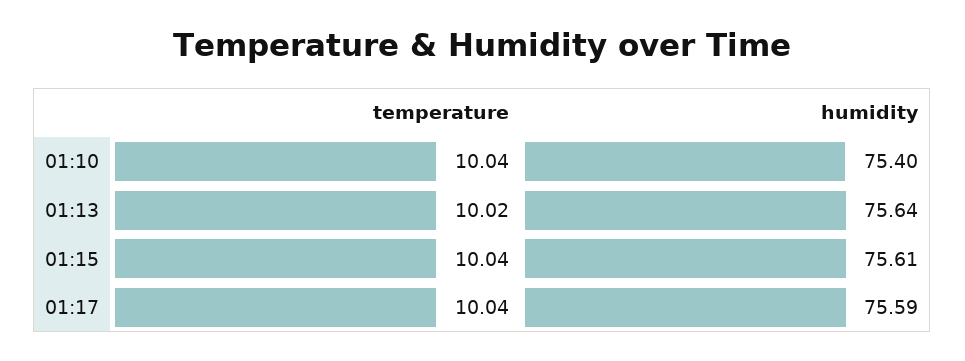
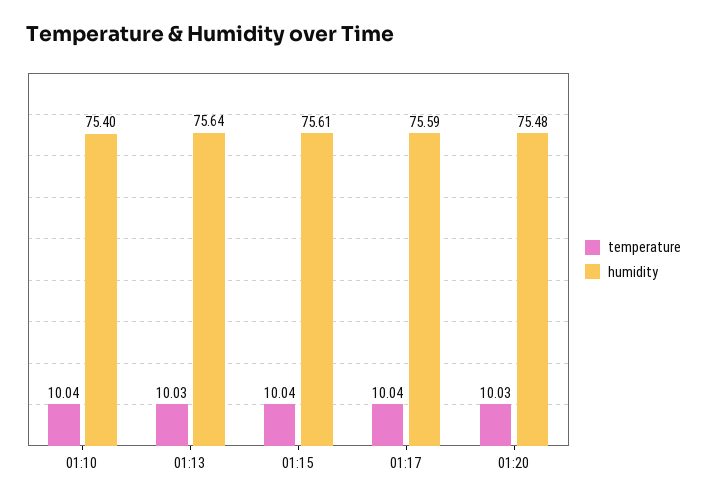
temperature, 01:13: 10.02 -> 10.03
temperature, 01:20: none -> 10.03
humidity, 01:20: none -> 75.48

